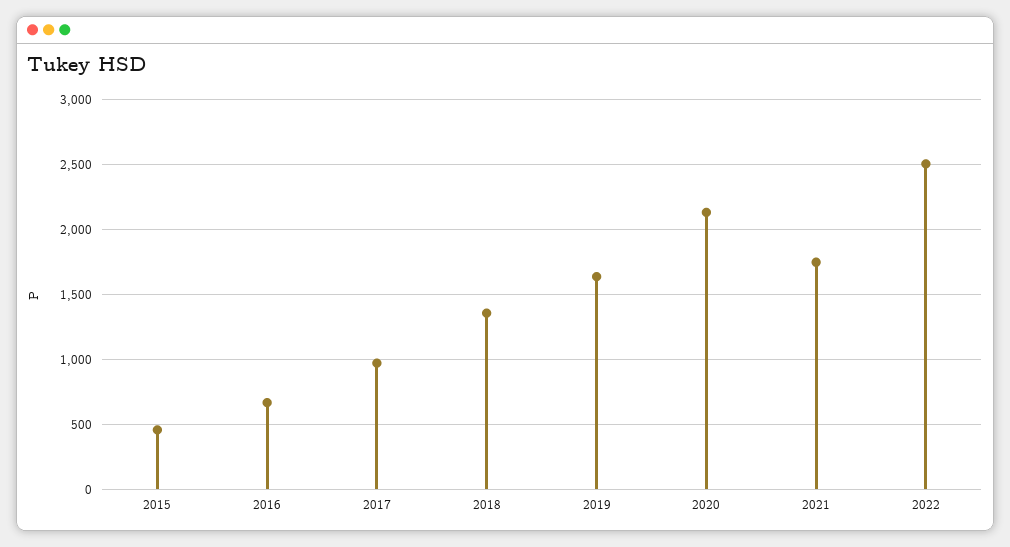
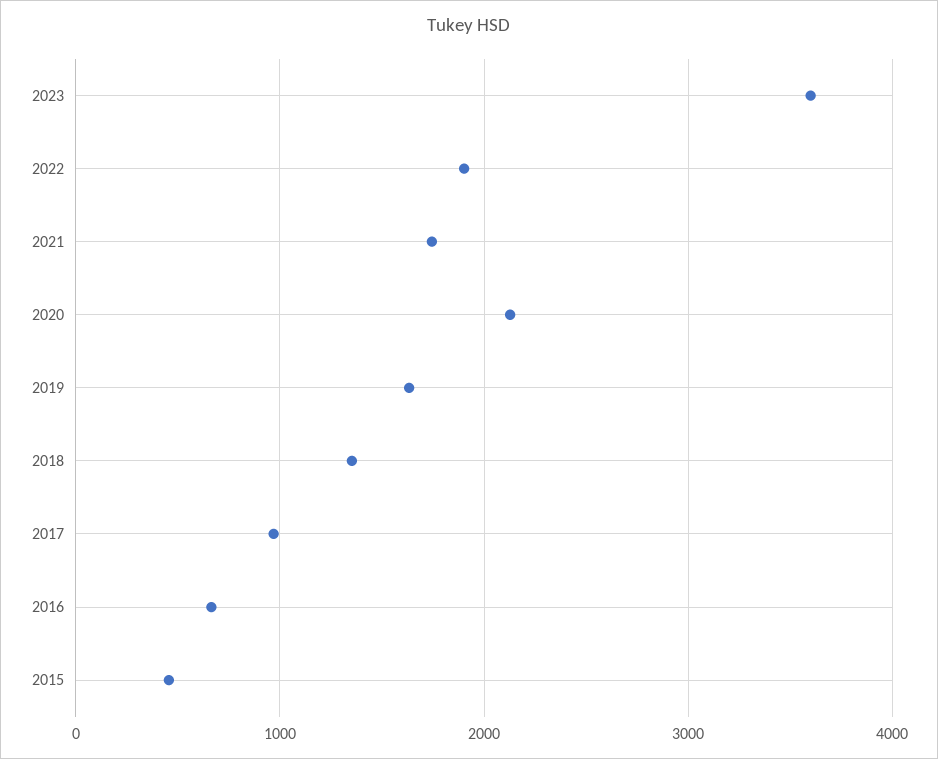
2022: 2500 -> 1900
2023: none -> 3600

